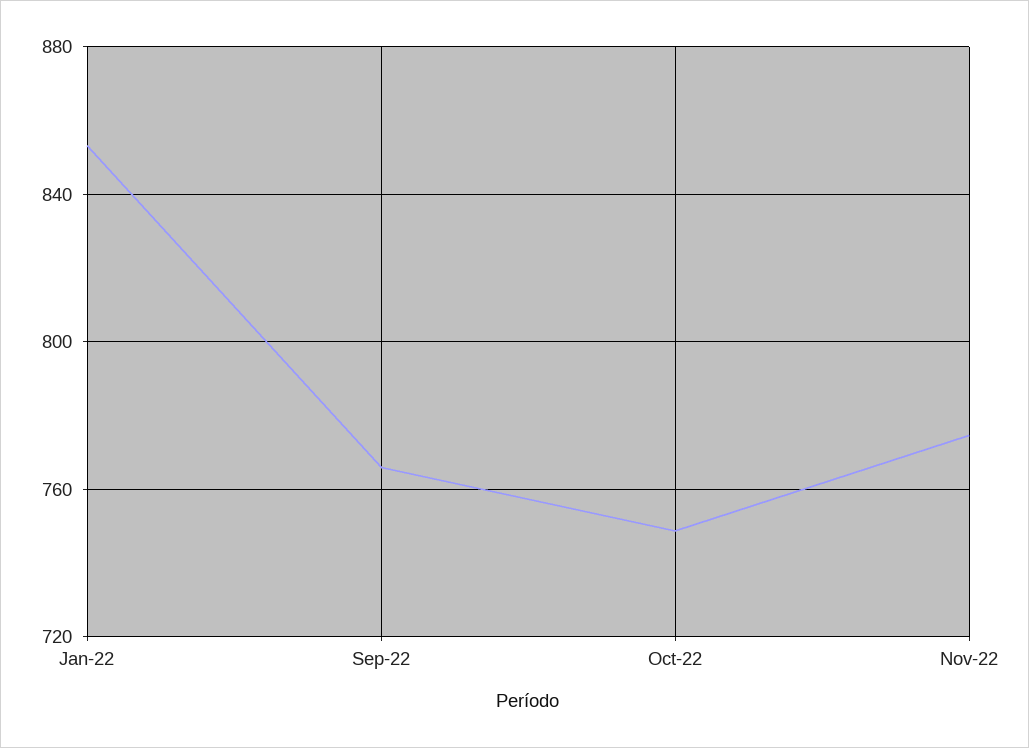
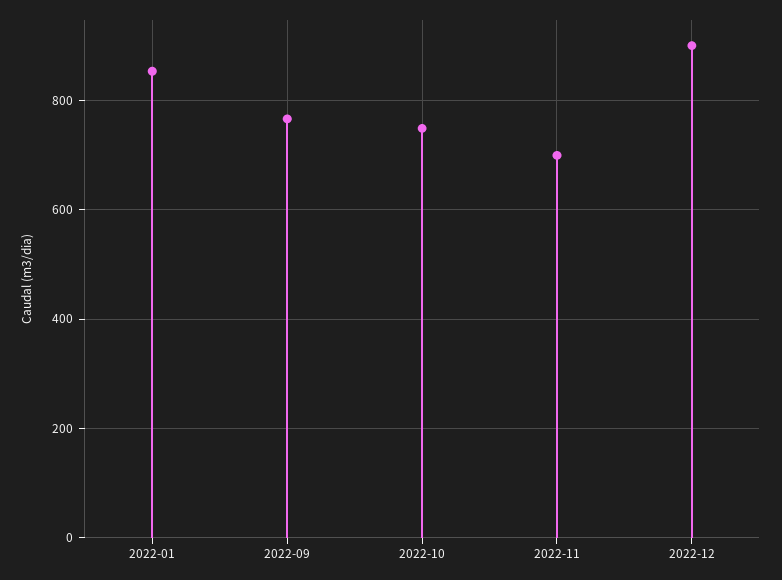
Nov-22: 775 -> 700
2022-12: none -> 900

